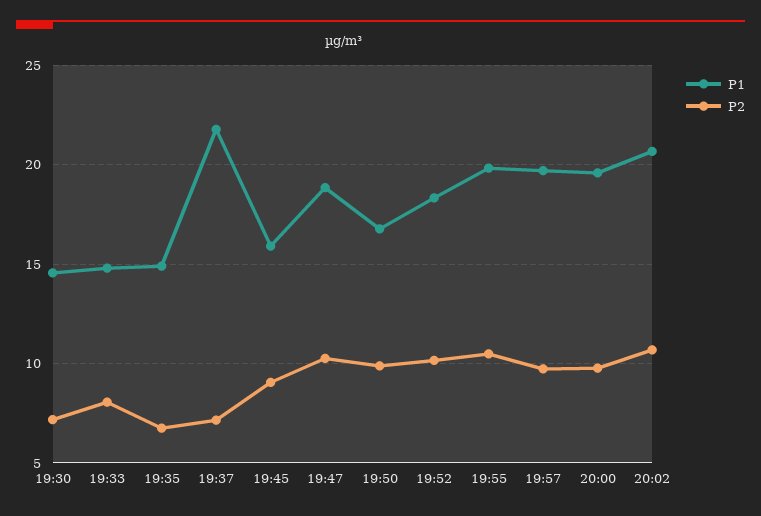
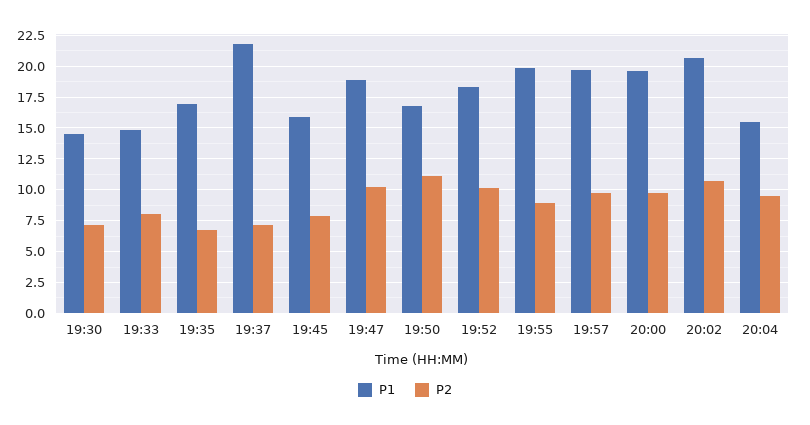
P1, 19:35: 15 -> 17
P2, 19:45: 9 -> 8
P2, 19:50: 10 -> 11
P2, 19:55: 10.5 -> 9
P1, 20:04: none -> 15.5
P2, 20:04: none -> 9.5

